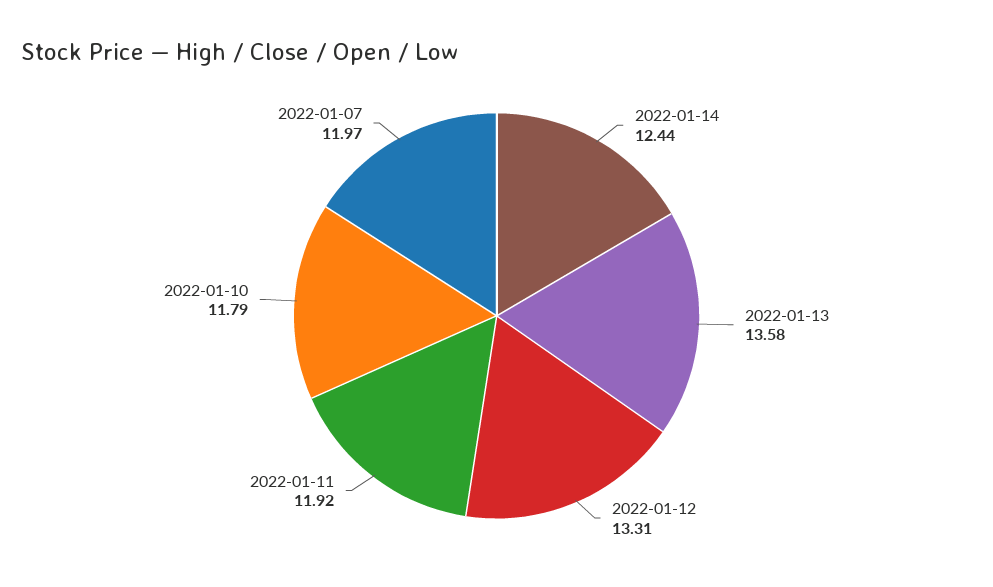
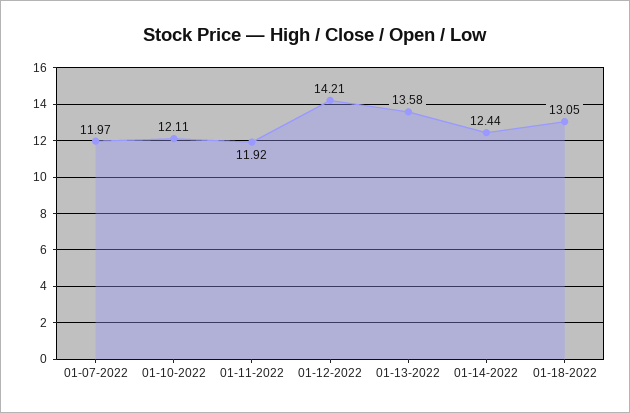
2022-01-12: 13.31 -> 14.21
2022-01-10: 11.79 -> 12.11
01-18-2022: none -> 13.05

